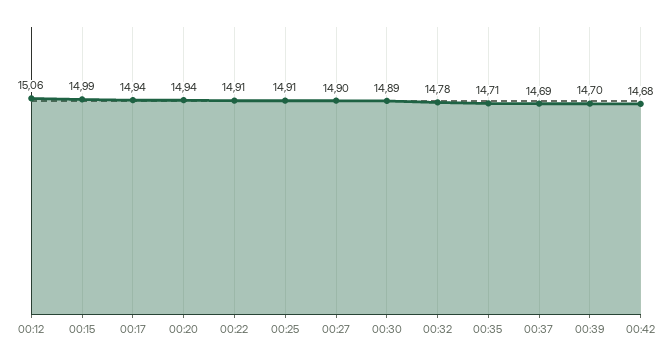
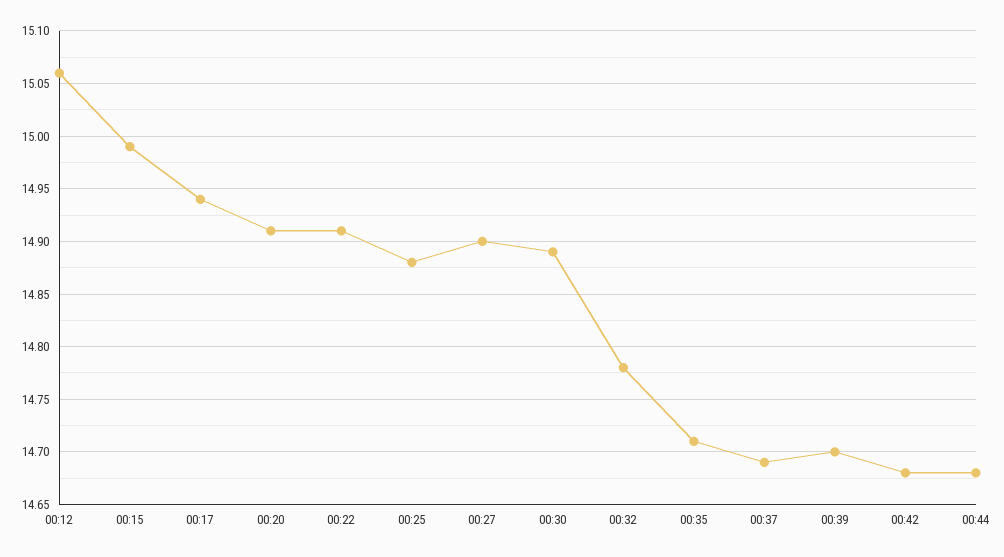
00:20: 14.94 -> 14.91
00:25: 14.91 -> 14.88
00:44: none -> 14.68

